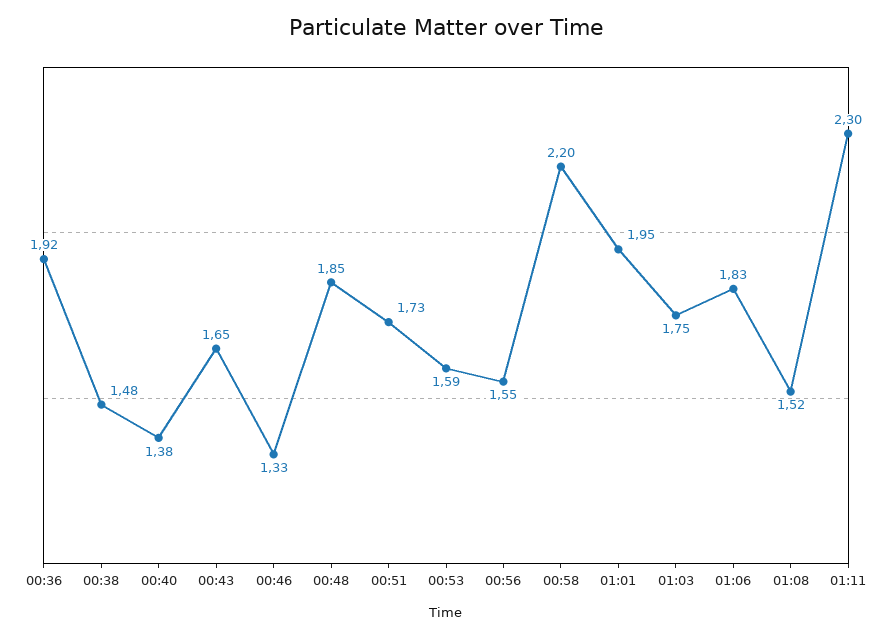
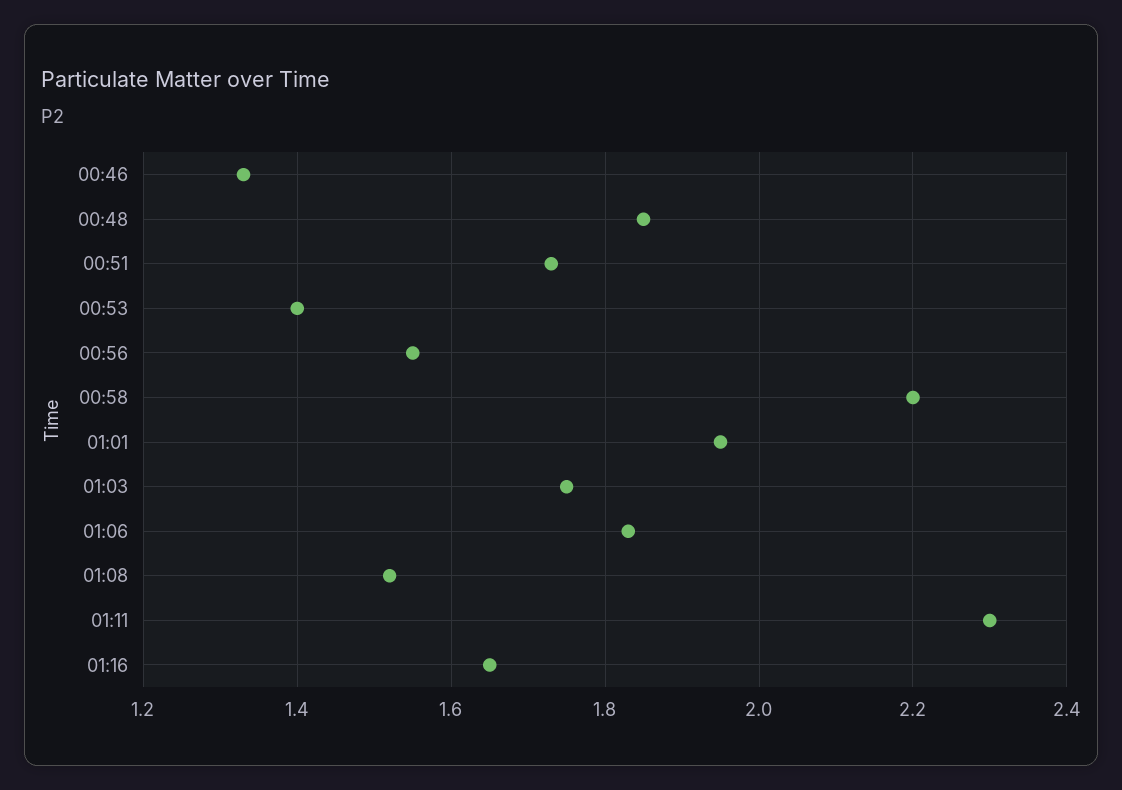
00:36: 1.92 -> none
00:38: 1.48 -> none
00:40: 1.38 -> none
00:43: 1.65 -> none
00:53: 1.59 -> 1.4
01:16: none -> 1.65

